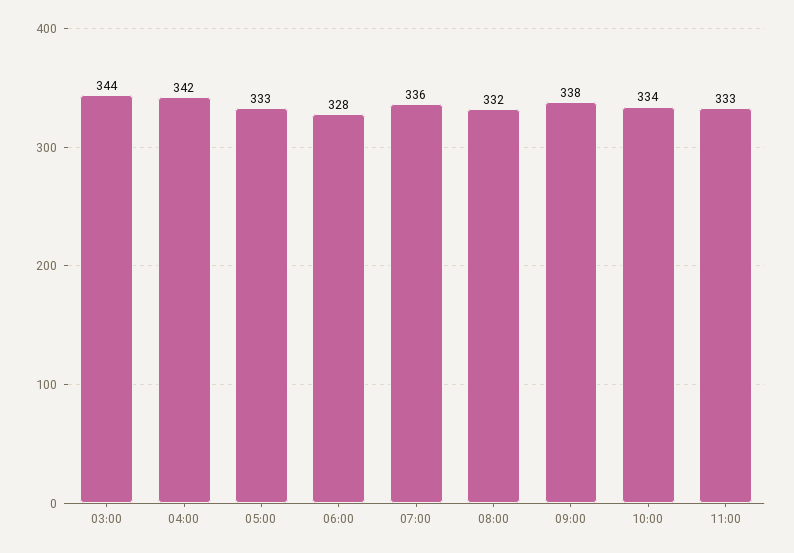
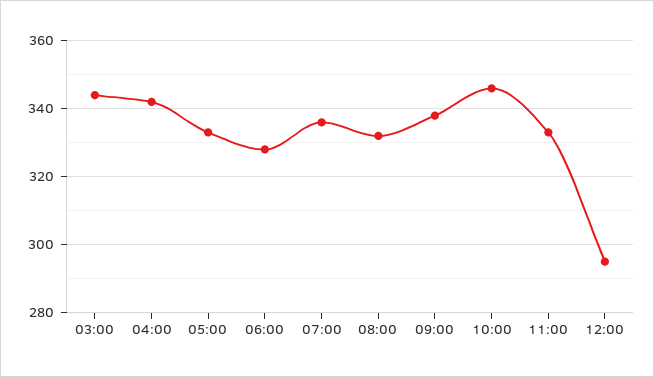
10:00: 334 -> 345
12:00: none -> 295

